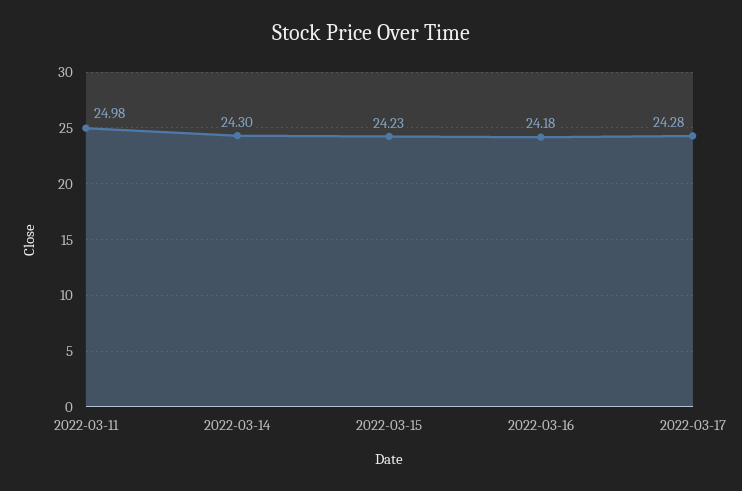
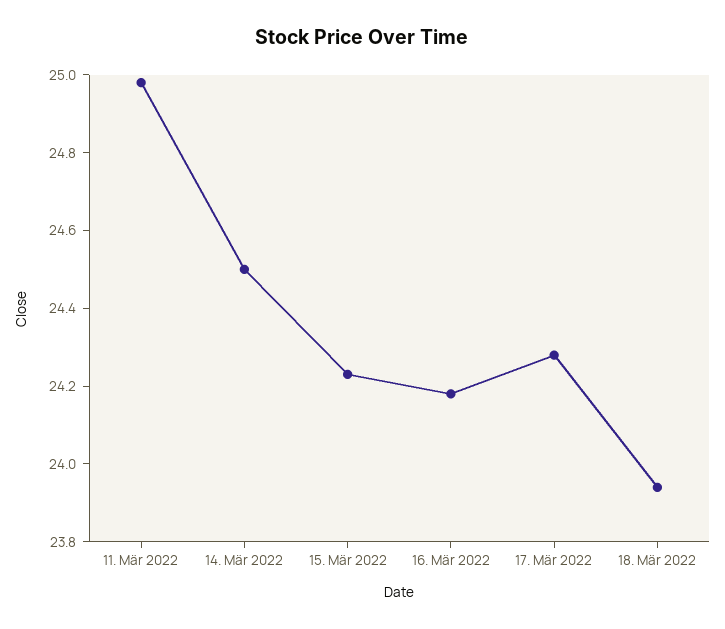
2022-03-14: 24.3 -> 24.5
18. Mär 2022: none -> 23.95

